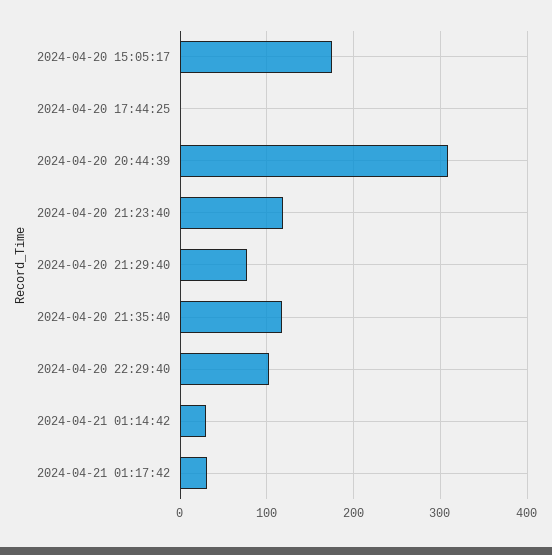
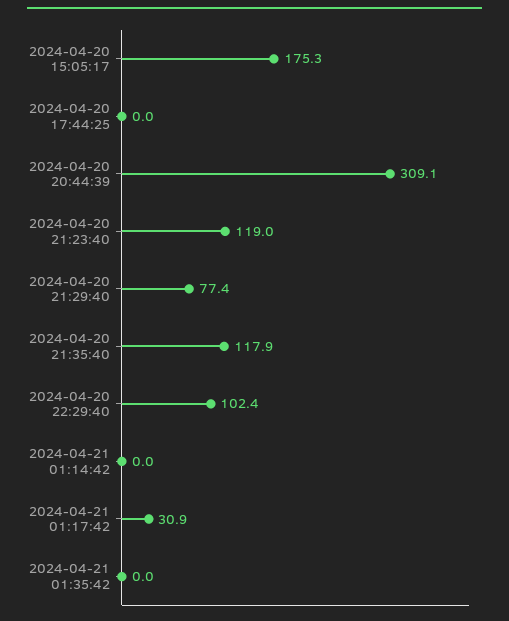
2024-04-21 01:14:42: 30 -> 0
2024-04-21 01:35:42: none -> 0

